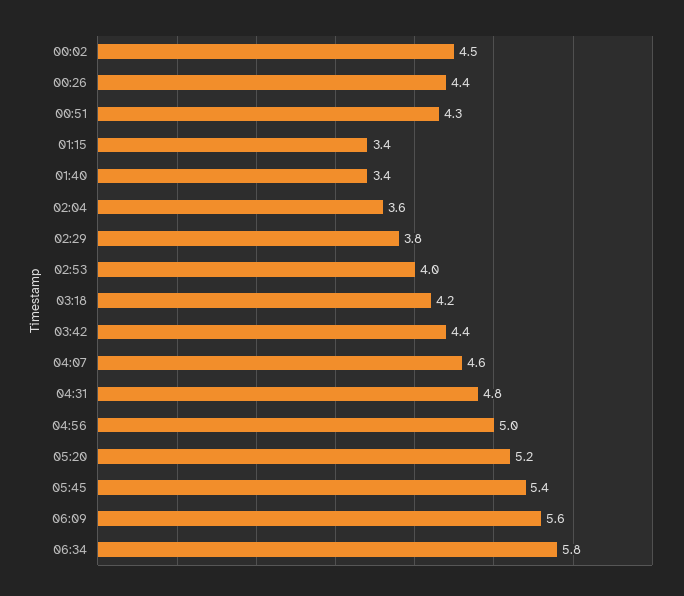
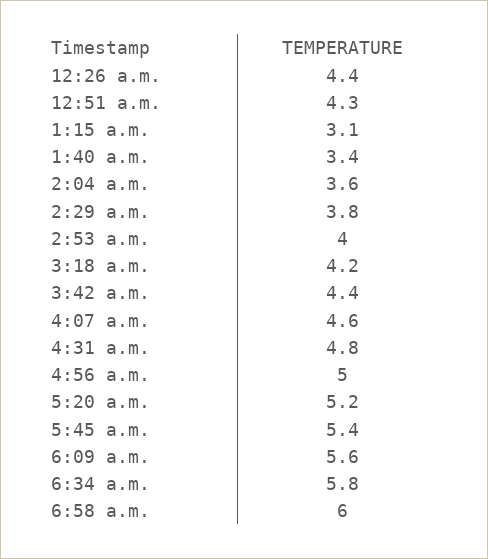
00:02: 4.5 -> none
01:15: 3.4 -> 3.1
6:58 a.m.: none -> 6

